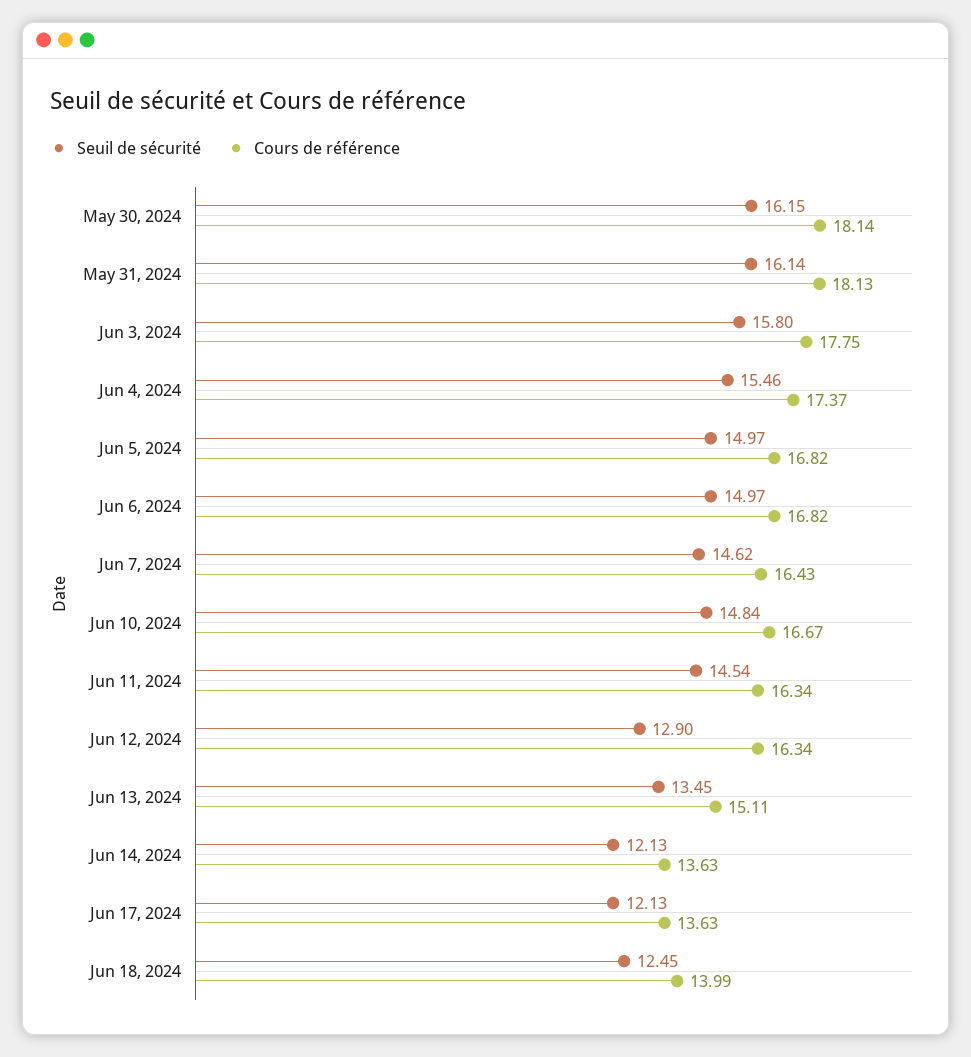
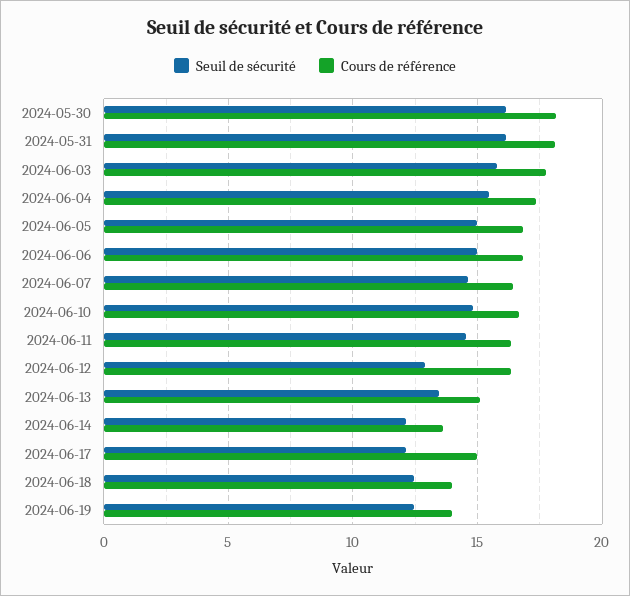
Cours de référence, Jun 17, 2024: 13.63 -> 15
Seuil de sécurité, 2024-06-19: none -> 12.5
Cours de référence, 2024-06-19: none -> 14

